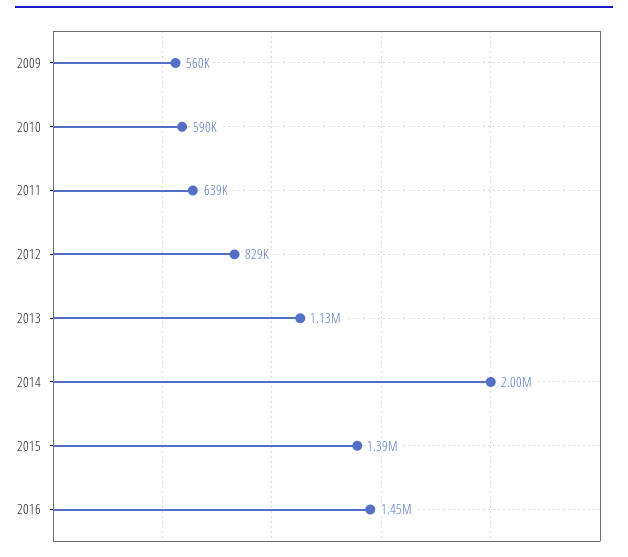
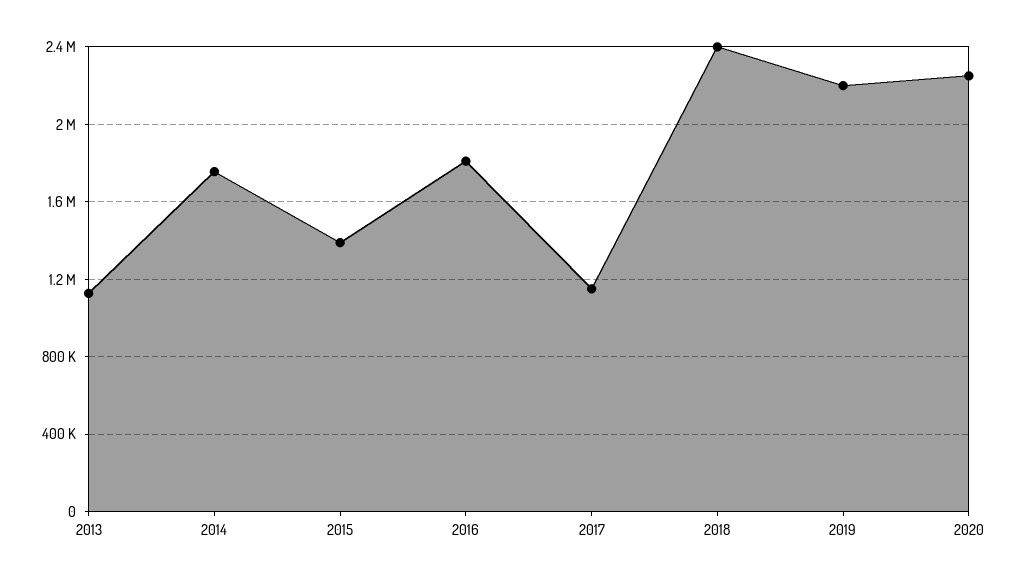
2009: 560000 -> none
2010: 590000 -> none
2011: 639000 -> none
2012: 829000 -> none
2014: 2000000 -> 1750000
2016: 1450000 -> 1800000
2017: none -> 1150000
2018: none -> 2400000
2019: none -> 2200000
2020: none -> 2250000

